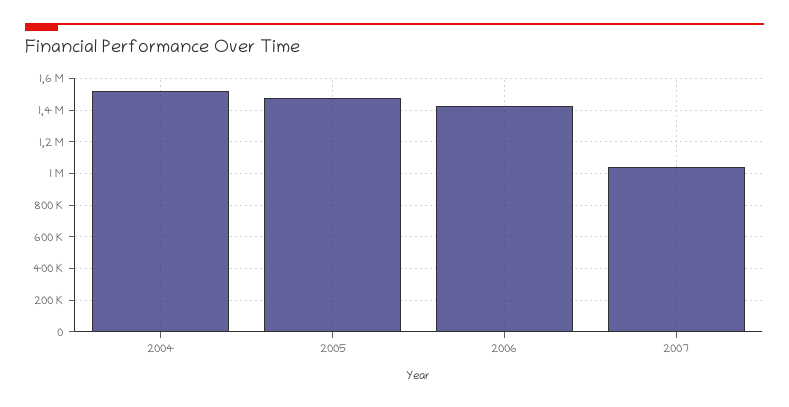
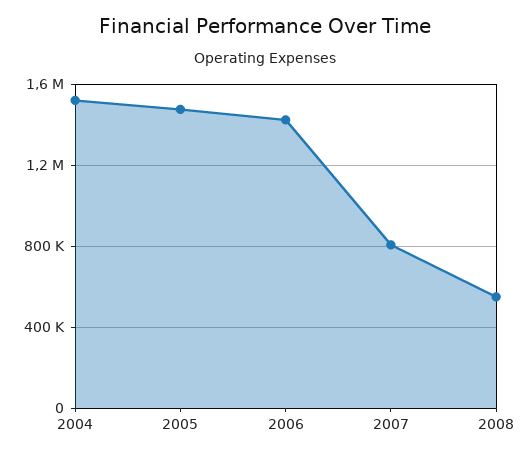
2007: 1050000 -> 800000
2008: none -> 550000

